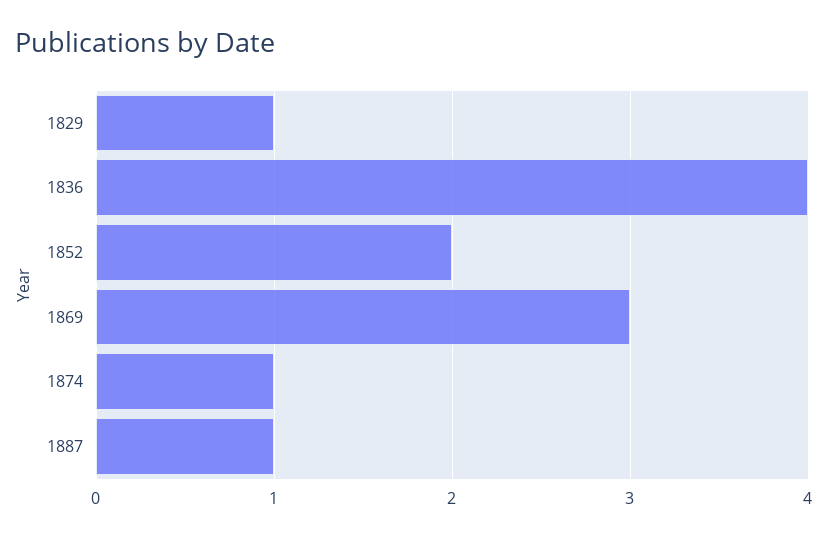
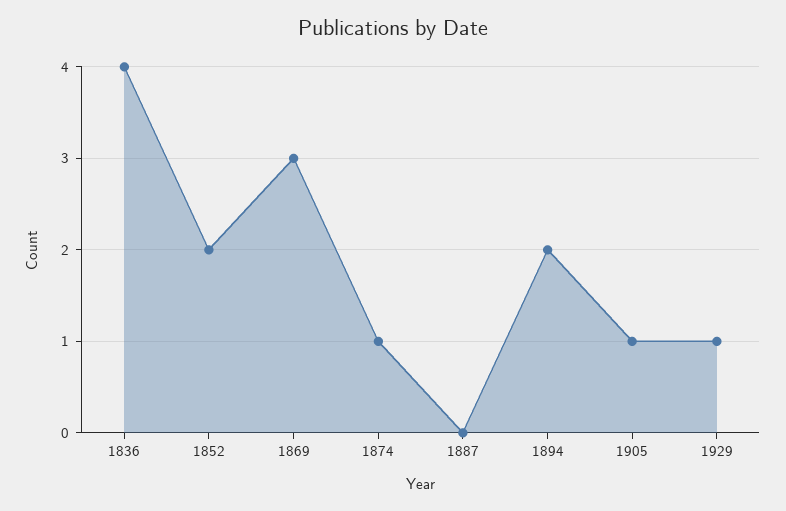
1829: 1 -> none
1887: 1 -> 0
1894: none -> 2
1905: none -> 1
1929: none -> 1

